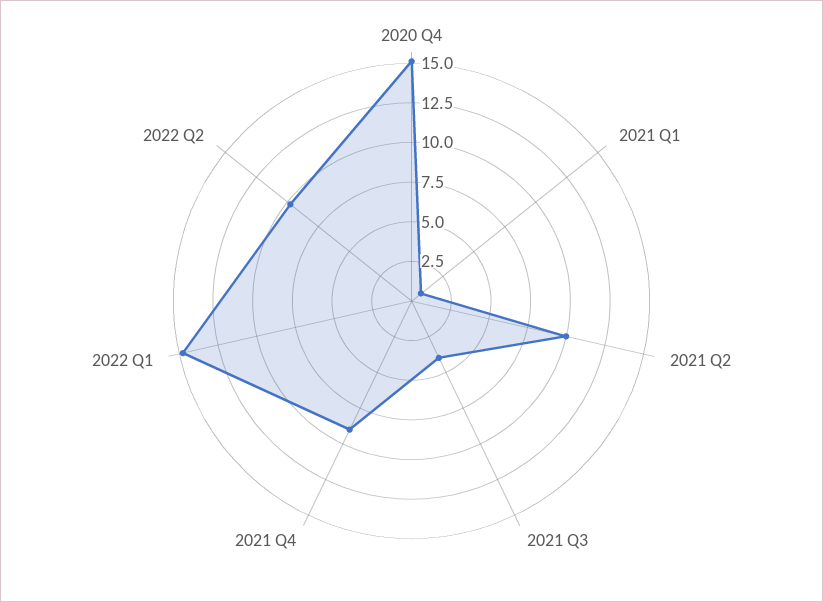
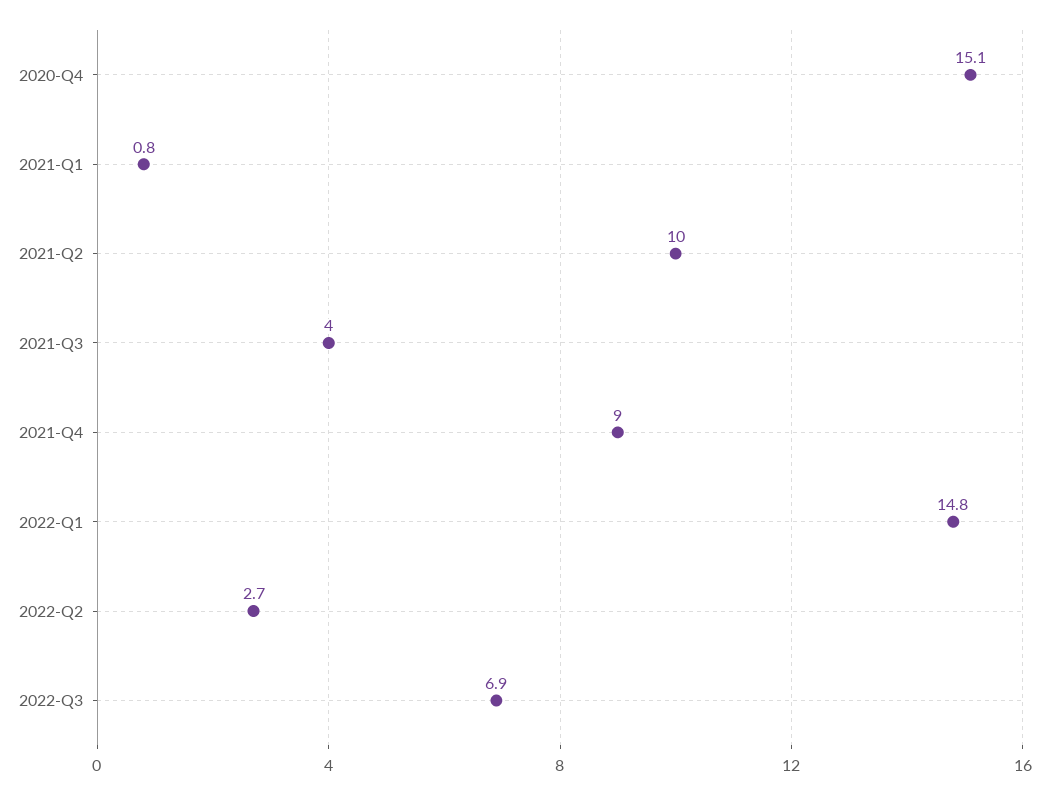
2022 Q2: 10 -> 2.7
2022-Q3: none -> 6.9

